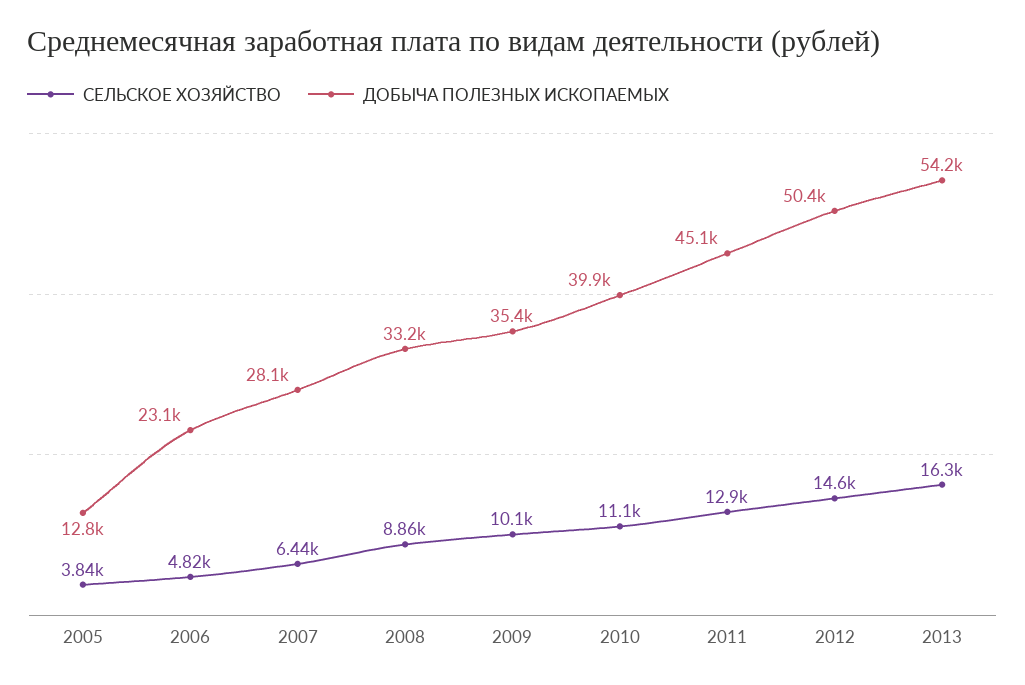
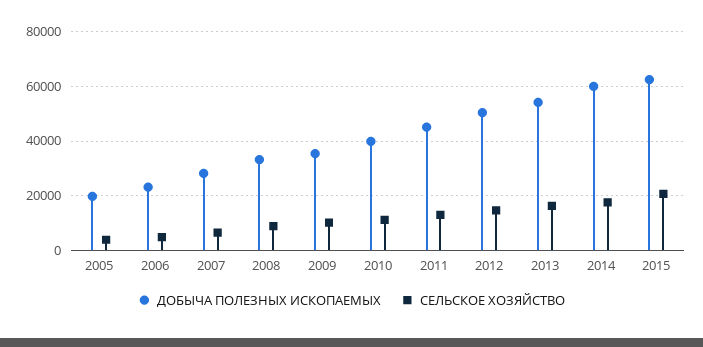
ДОБЫЧА ПОЛЕЗНЫХ ИСКОПАЕМЫХ, 2005: 12800 -> 20000
ДОБЫЧА ПОЛЕЗНЫХ ИСКОПАЕМЫХ, 2014: none -> 60000
СЕЛЬСКОЕ ХОЗЯЙСТВО, 2014: none -> 17500
ДОБЫЧА ПОЛЕЗНЫХ ИСКОПАЕМЫХ, 2015: none -> 62500
СЕЛЬСКОЕ ХОЗЯЙСТВО, 2015: none -> 20000

